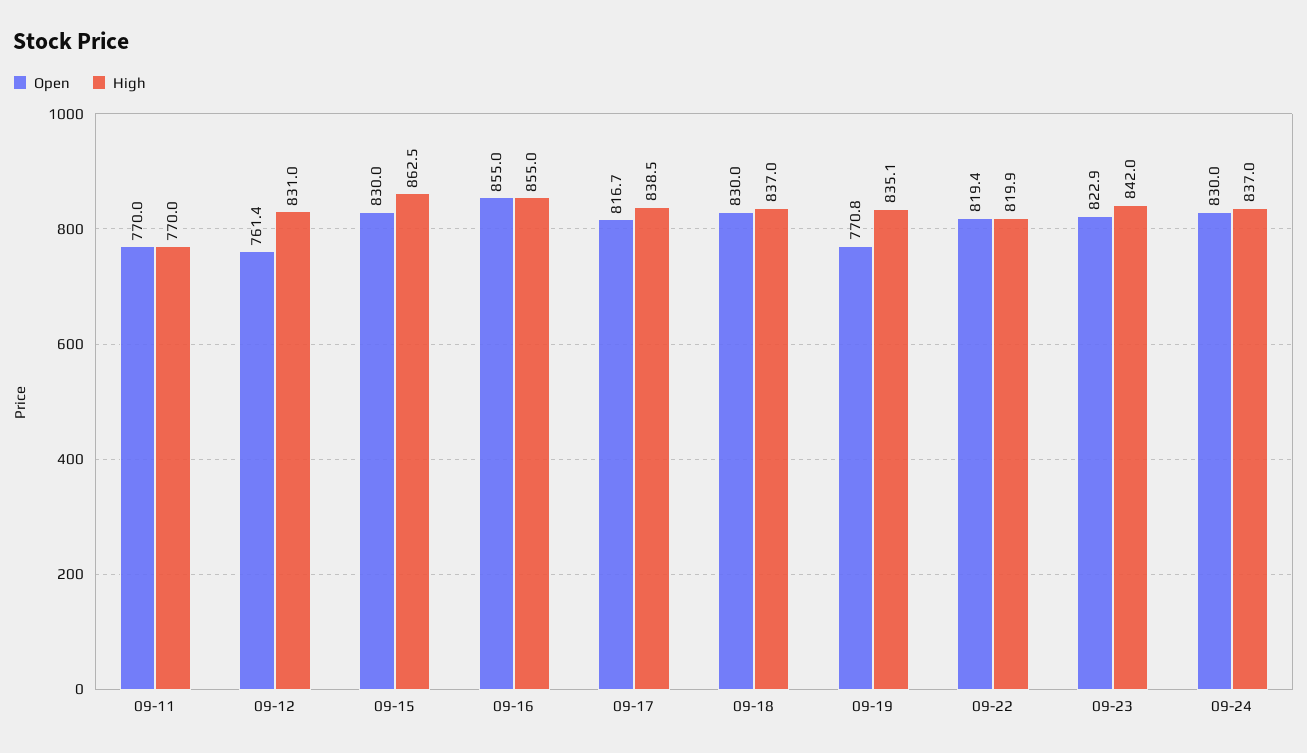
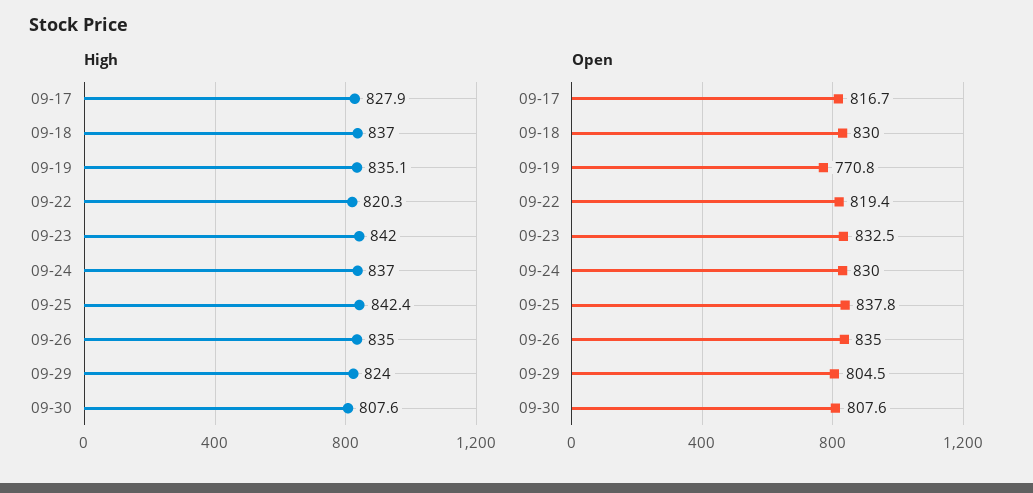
Open, 09-11: 770 -> none
High, 09-11: 770 -> none
Open, 09-12: 761.4 -> none
High, 09-12: 831 -> none
Open, 09-15: 830 -> none
High, 09-15: 862.5 -> none
Open, 09-16: 855 -> none
High, 09-16: 855 -> none
High, 09-17: 838.5 -> 827.9
High, 09-22: 819.9 -> 820.3
Open, 09-23: 822.9 -> 832.5
High, 09-25: none -> 842.4
High, 09-26: none -> 835
High, 09-29: none -> 824
High, 09-30: none -> 807.6
Open, 09-25: none -> 837.8
Open, 09-26: none -> 835
Open, 09-29: none -> 804.5
Open, 09-30: none -> 807.6

